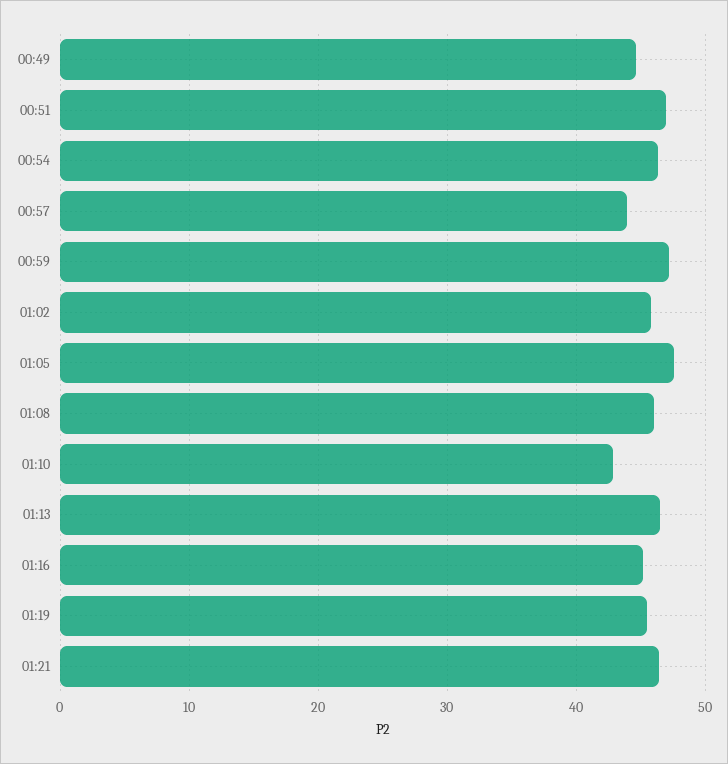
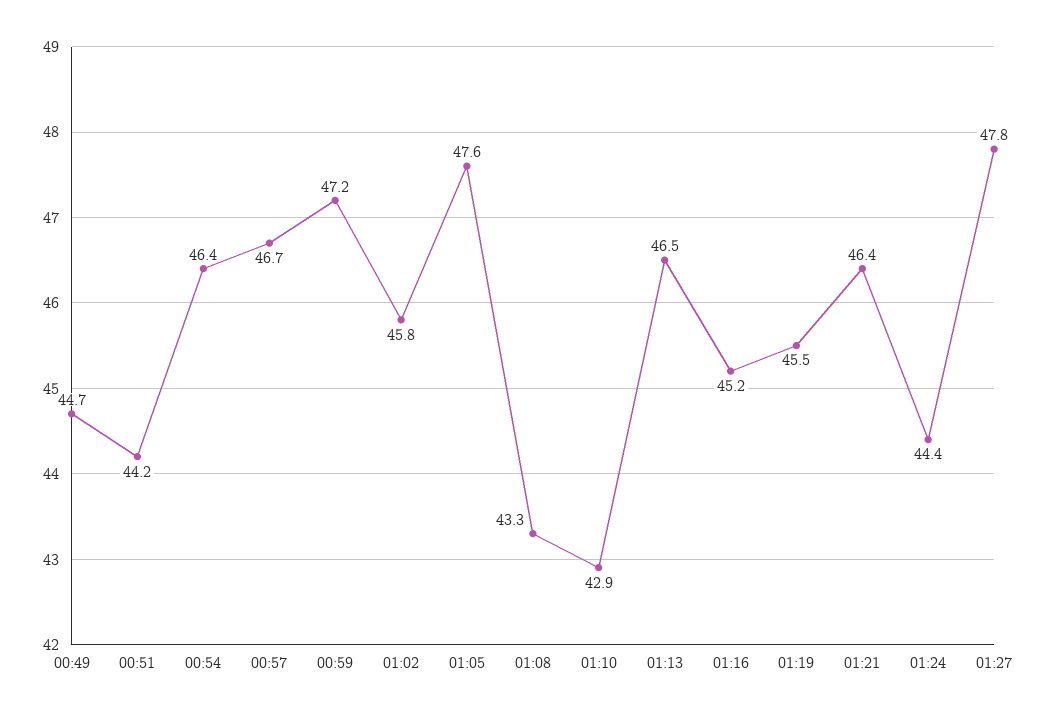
00:51: 47 -> 44.2
00:57: 44 -> 46.7
01:08: 46 -> 43.3
01:24: none -> 44.4
01:27: none -> 47.8

